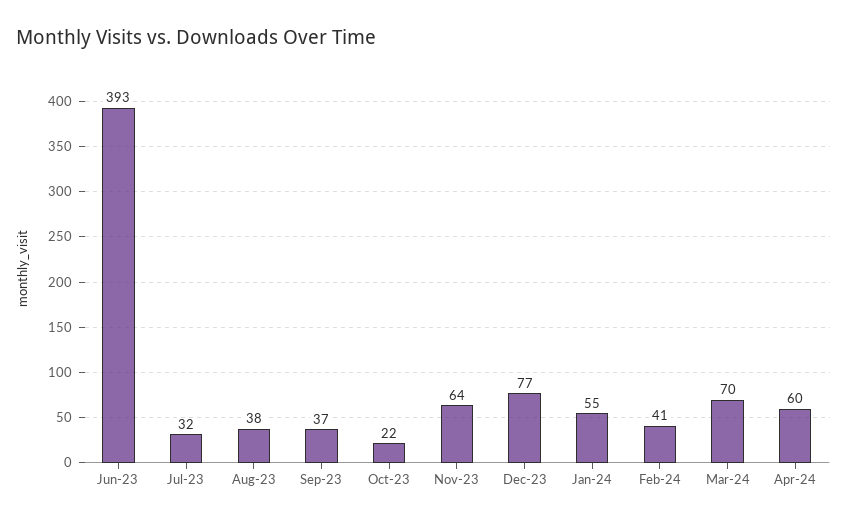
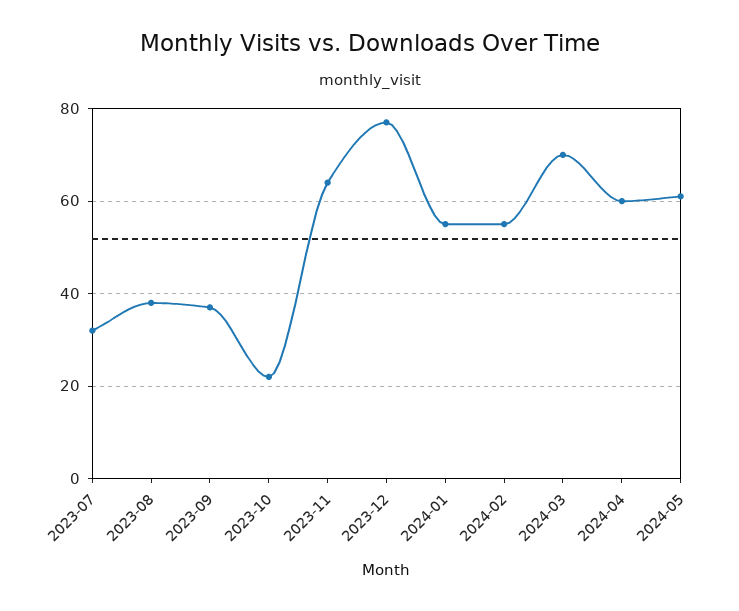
Jun-23: 393 -> none
Feb-24: 41 -> 55
2024-05: none -> 60

